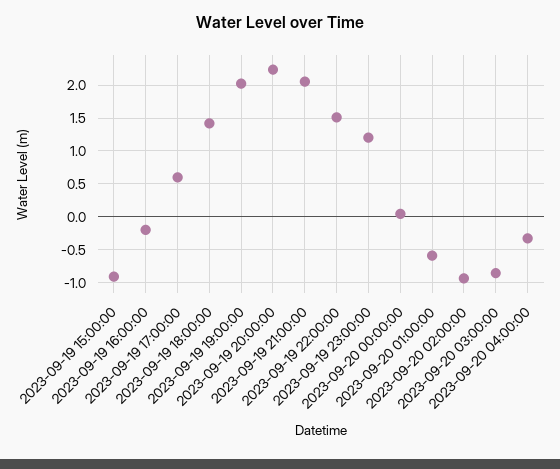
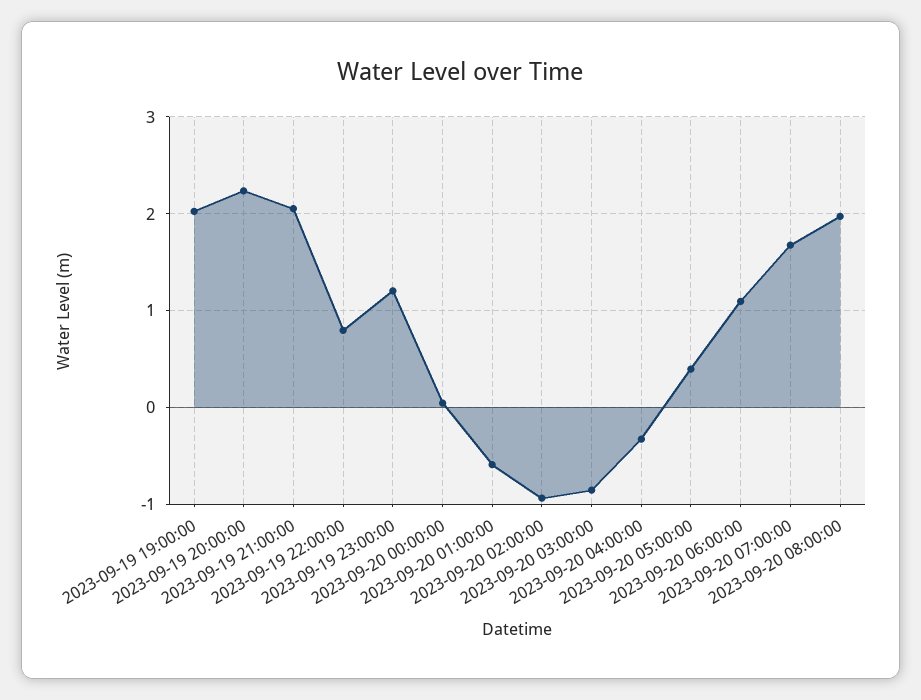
2023-09-19 15:00:00: -0.9 -> none
2023-09-19 16:00:00: -0.2 -> none
2023-09-19 17:00:00: 0.6 -> none
2023-09-19 18:00:00: 1.4 -> none
2023-09-19 22:00:00: 1.5 -> 0.8
2023-09-20 05:00:00: none -> 0.4
2023-09-20 06:00:00: none -> 1.1
2023-09-20 07:00:00: none -> 1.7
2023-09-20 08:00:00: none -> 2

